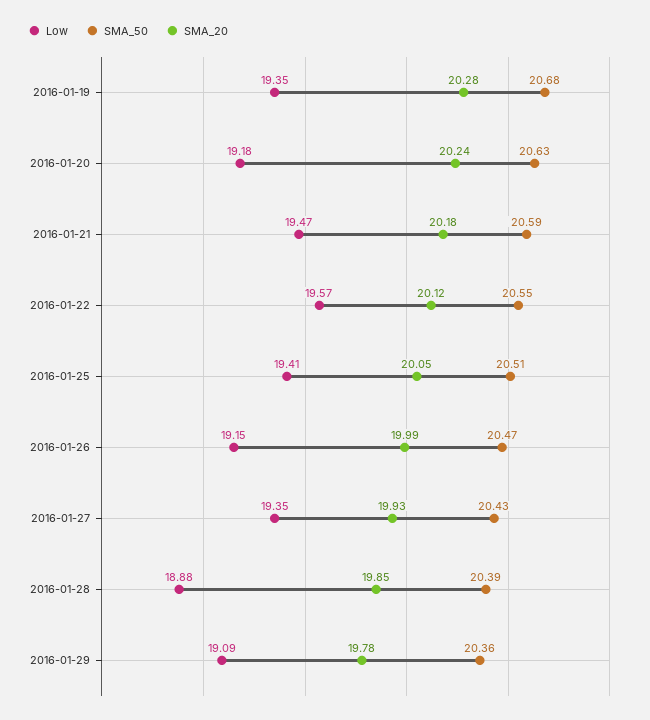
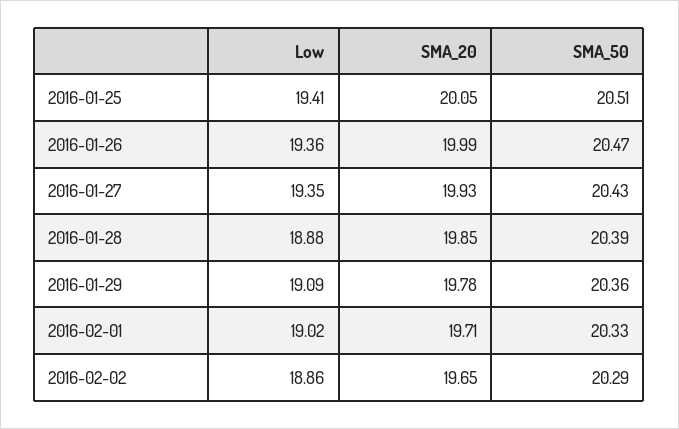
Low, 2016-01-19: 19.35 -> none
SMA_50, 2016-01-19: 20.68 -> none
SMA_20, 2016-01-19: 20.28 -> none
Low, 2016-01-20: 19.18 -> none
SMA_50, 2016-01-20: 20.63 -> none
SMA_20, 2016-01-20: 20.24 -> none
Low, 2016-01-21: 19.47 -> none
SMA_50, 2016-01-21: 20.59 -> none
SMA_20, 2016-01-21: 20.18 -> none
Low, 2016-01-22: 19.57 -> none
SMA_50, 2016-01-22: 20.55 -> none
SMA_20, 2016-01-22: 20.12 -> none
Low, 2016-01-26: 19.15 -> 19.36
Low, 2016-02-01: none -> 19.02
SMA_20, 2016-02-01: none -> 19.71
SMA_50, 2016-02-01: none -> 20.33
Low, 2016-02-02: none -> 18.86
SMA_20, 2016-02-02: none -> 19.65
SMA_50, 2016-02-02: none -> 20.29

